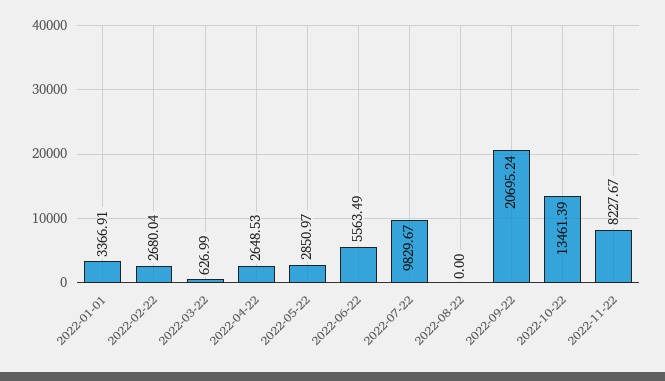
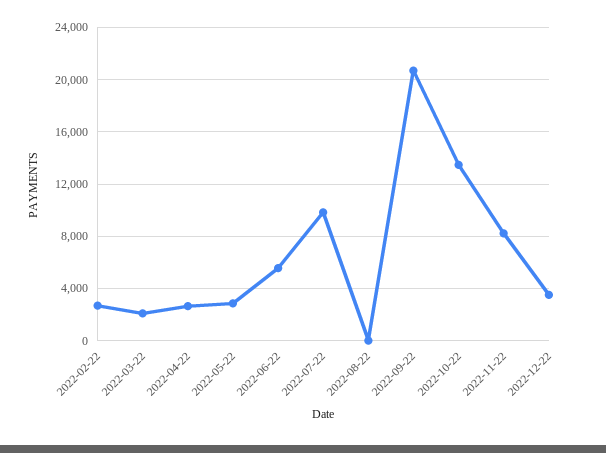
2022-01-01: 3366.91 -> none
2022-03-22: 626.99 -> 2000
2022-12-22: none -> 3500

